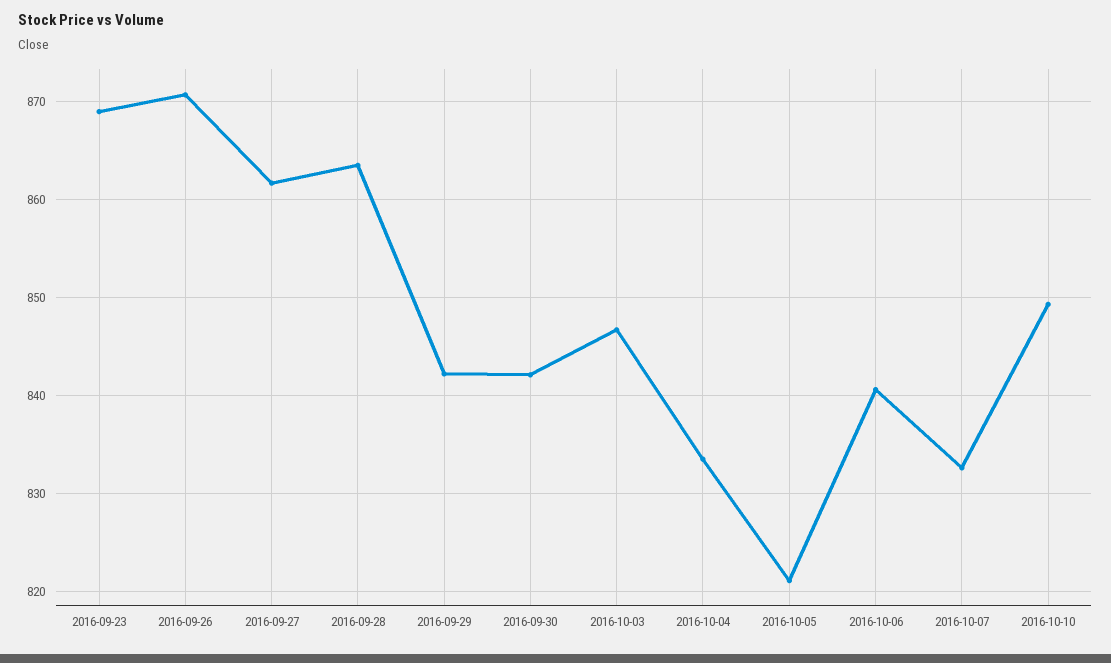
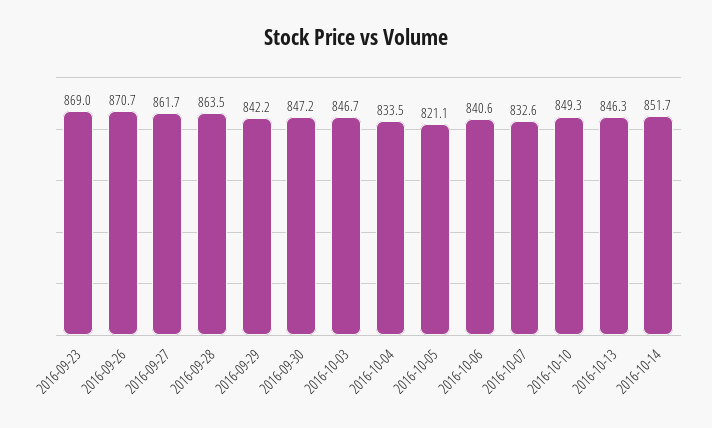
2016-09-30: 842 -> 847.2
2016-10-13: none -> 846.3
2016-10-14: none -> 851.7

